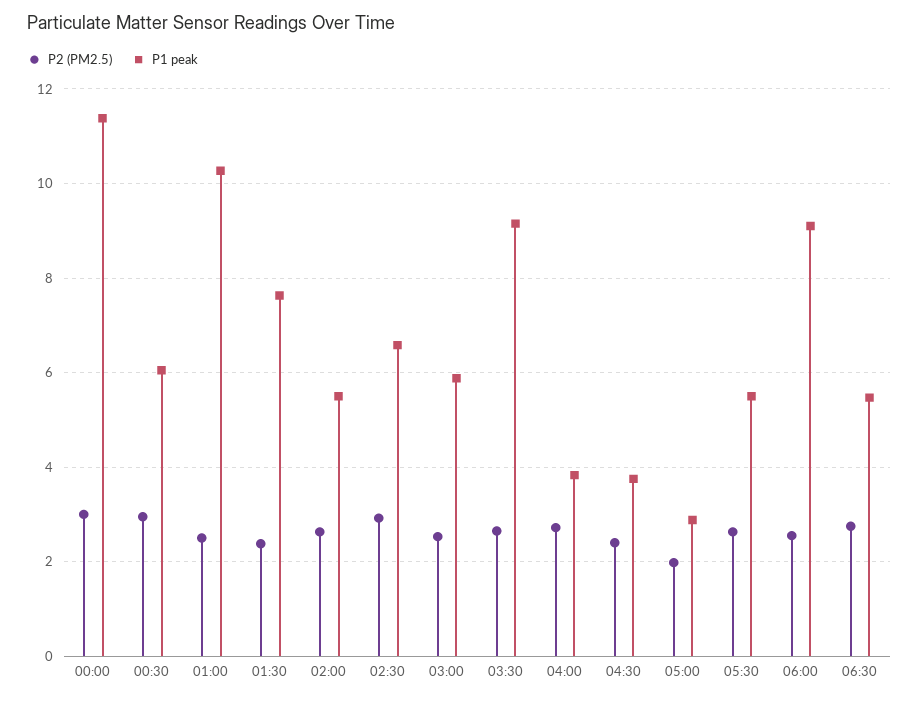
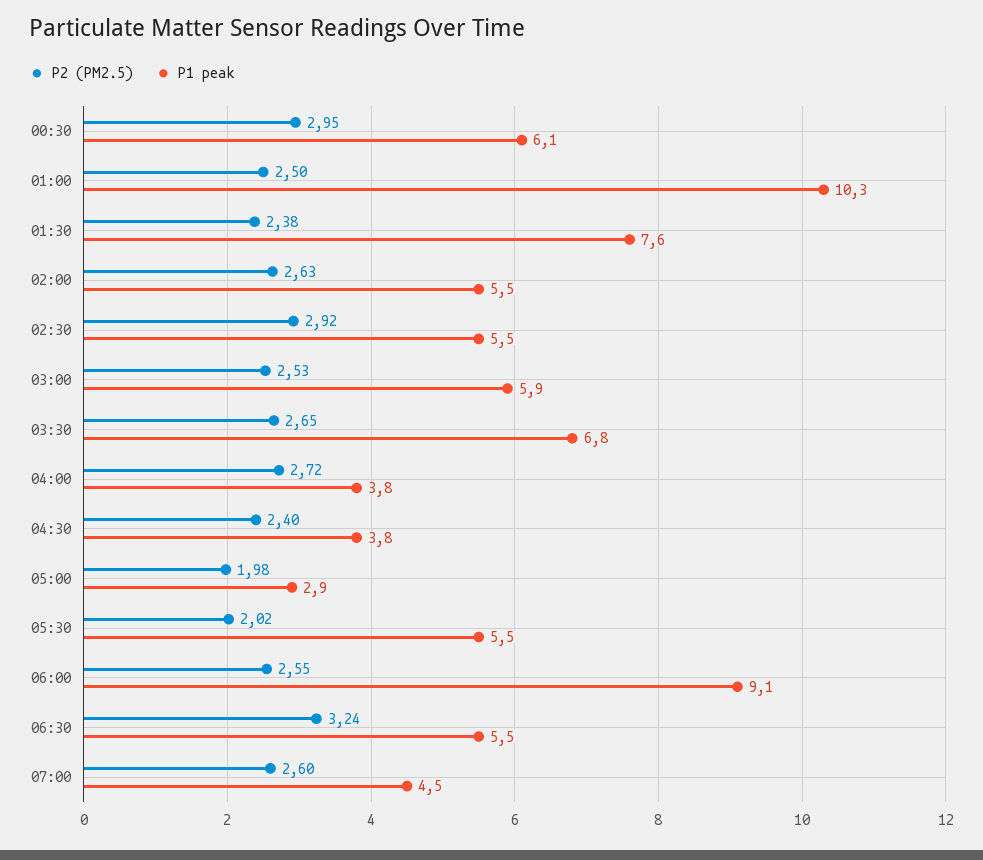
P2 (PM2.5), 00:00: 3 -> none
P1 peak, 00:00: 11.4 -> none
P1 peak, 02:30: 6.6 -> 5.5
P1 peak, 03:30: 9.2 -> 6.8
P2 (PM2.5), 05:30: 2.6 -> 2.02
P2 (PM2.5), 06:30: 2.8 -> 3.24
P2 (PM2.5), 07:00: none -> 2.6
P1 peak, 07:00: none -> 4.5

